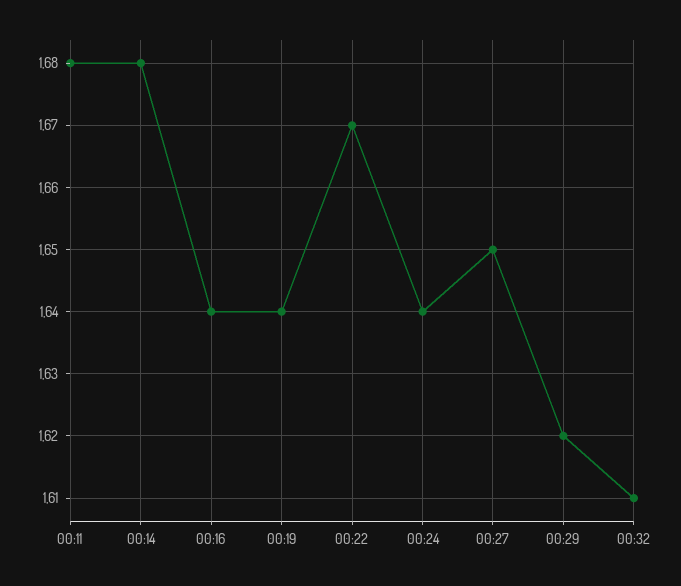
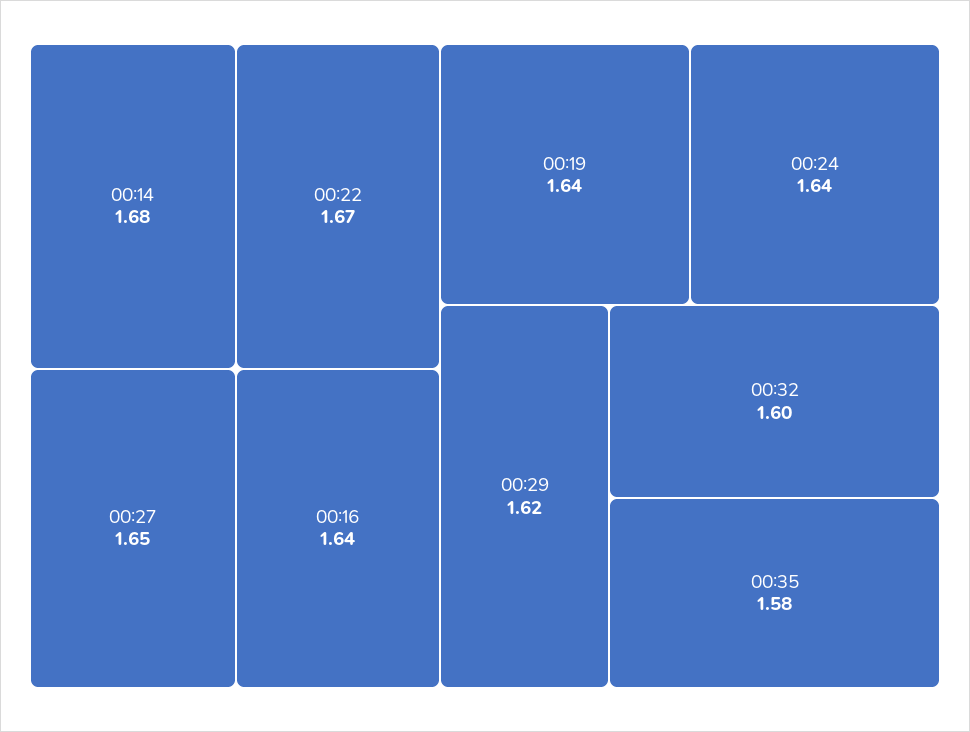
00:11: 1.68 -> none
00:32: 1.61 -> 1.6
00:35: none -> 1.58

